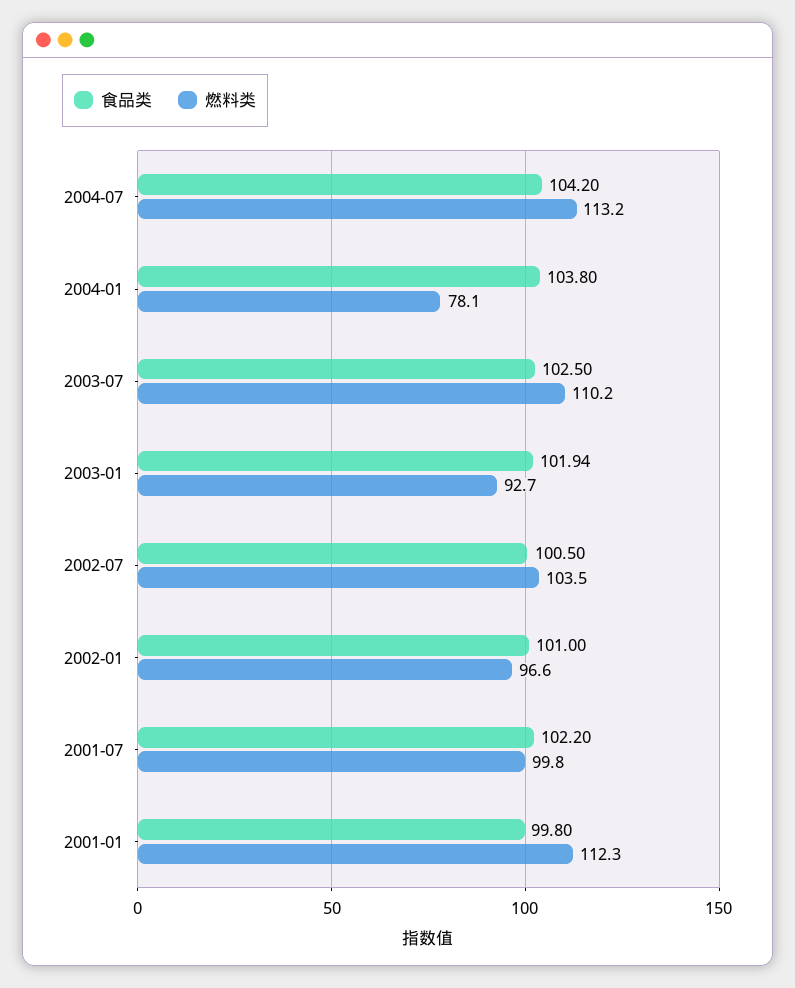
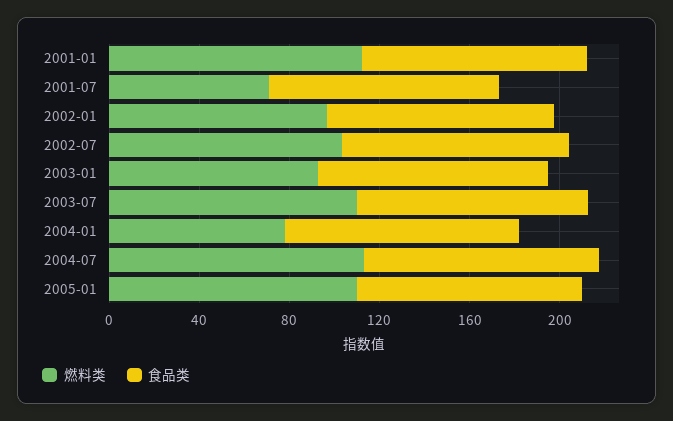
燃料类, 2001-07: 99.8 -> 70
燃料类, 2005-01: none -> 110
食品类, 2005-01: none -> 100

